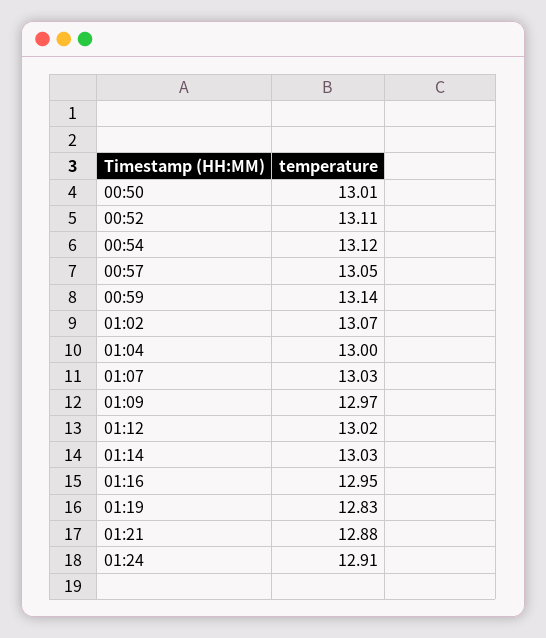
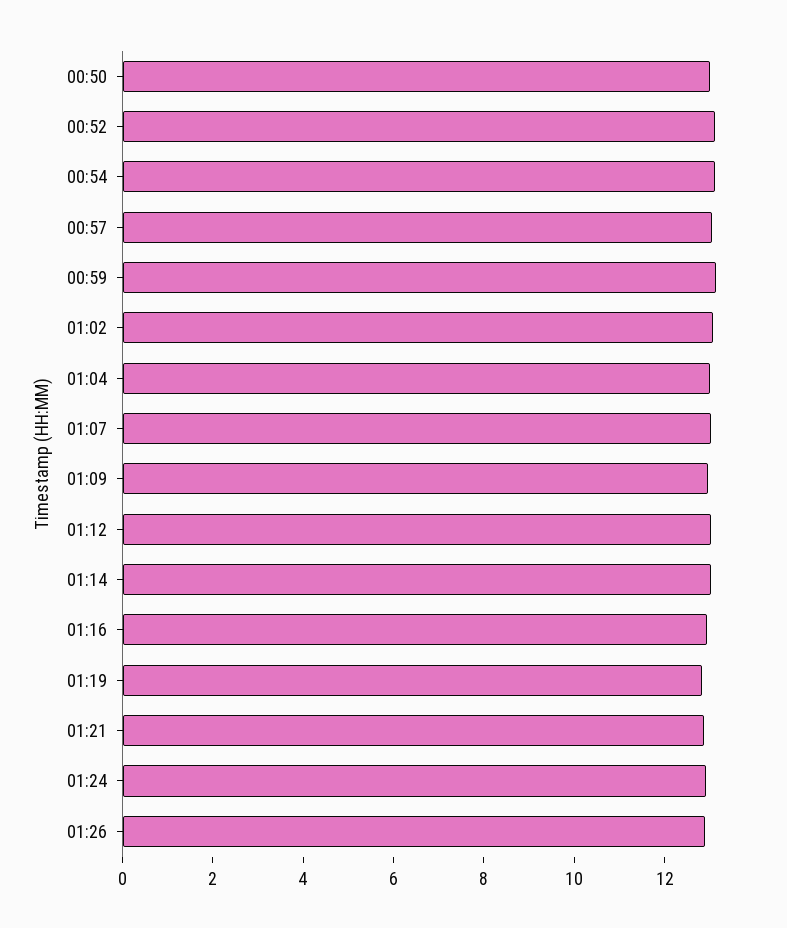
01:26: none -> 13

